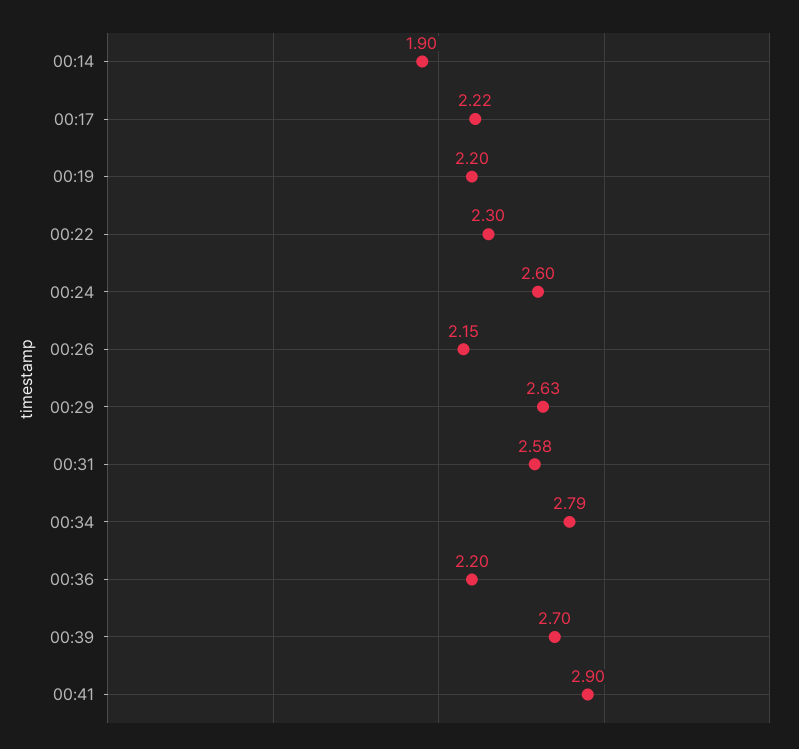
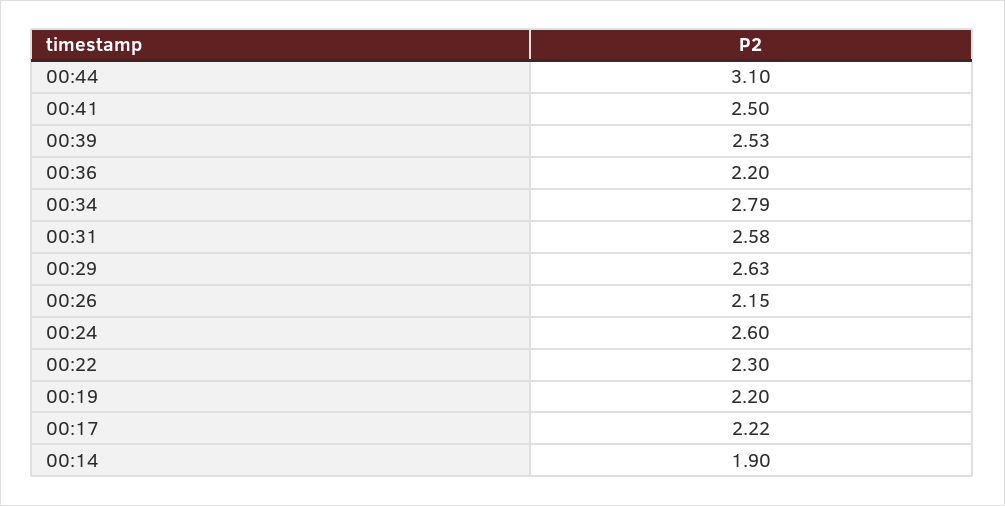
00:39: 2.7 -> 2.53
00:41: 2.9 -> 2.5
00:44: none -> 3.1

